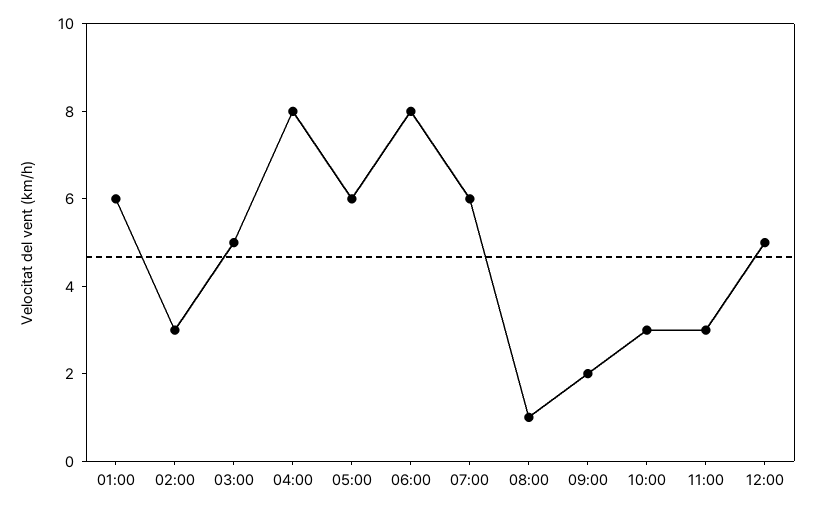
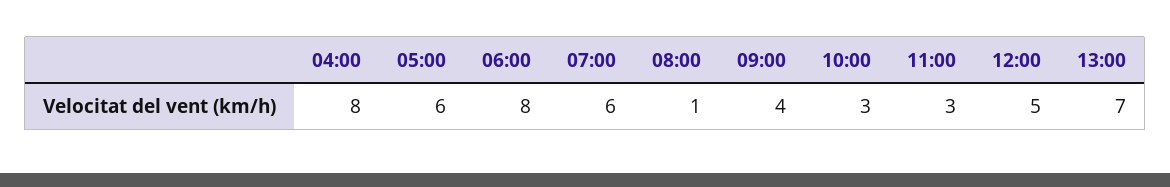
01:00: 6 -> none
02:00: 3 -> none
03:00: 5 -> none
09:00: 2 -> 4
13:00: none -> 7

